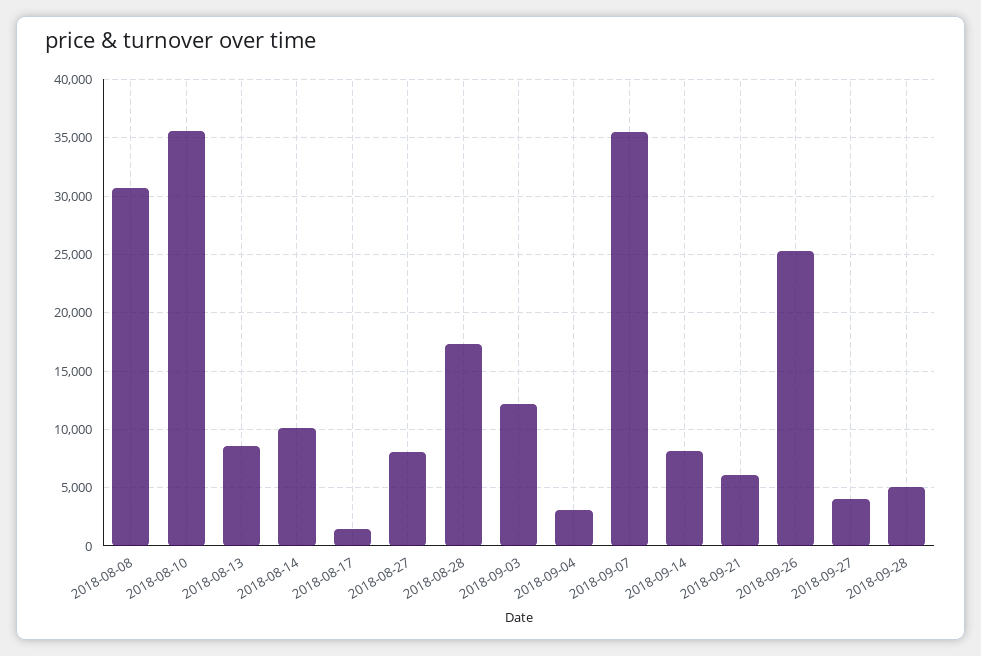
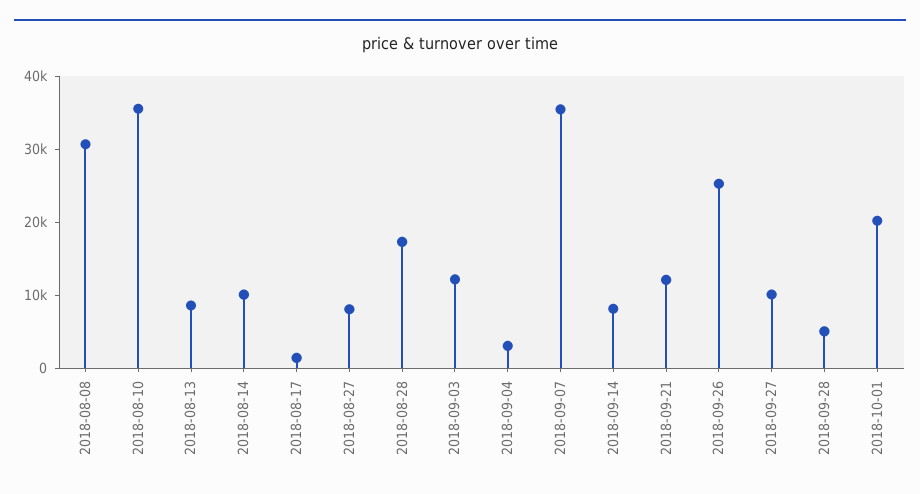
2018-09-21: 6000 -> 12000
2018-09-27: 4000 -> 10000
2018-10-01: none -> 20000

